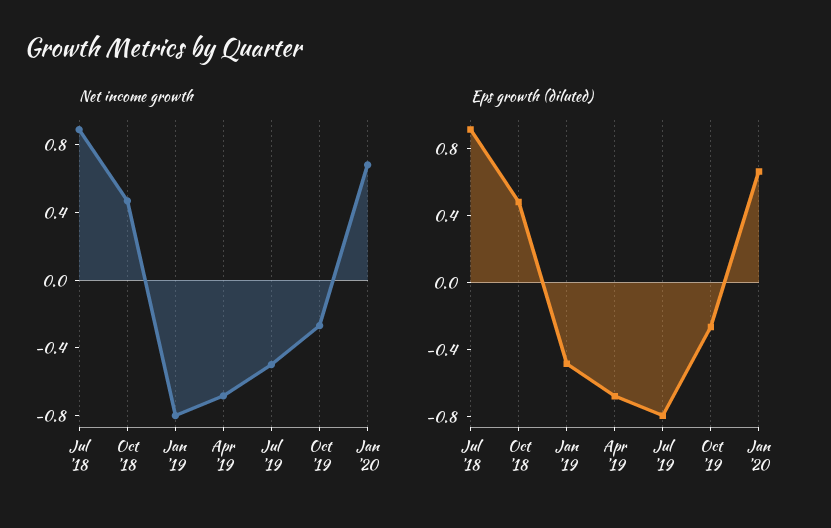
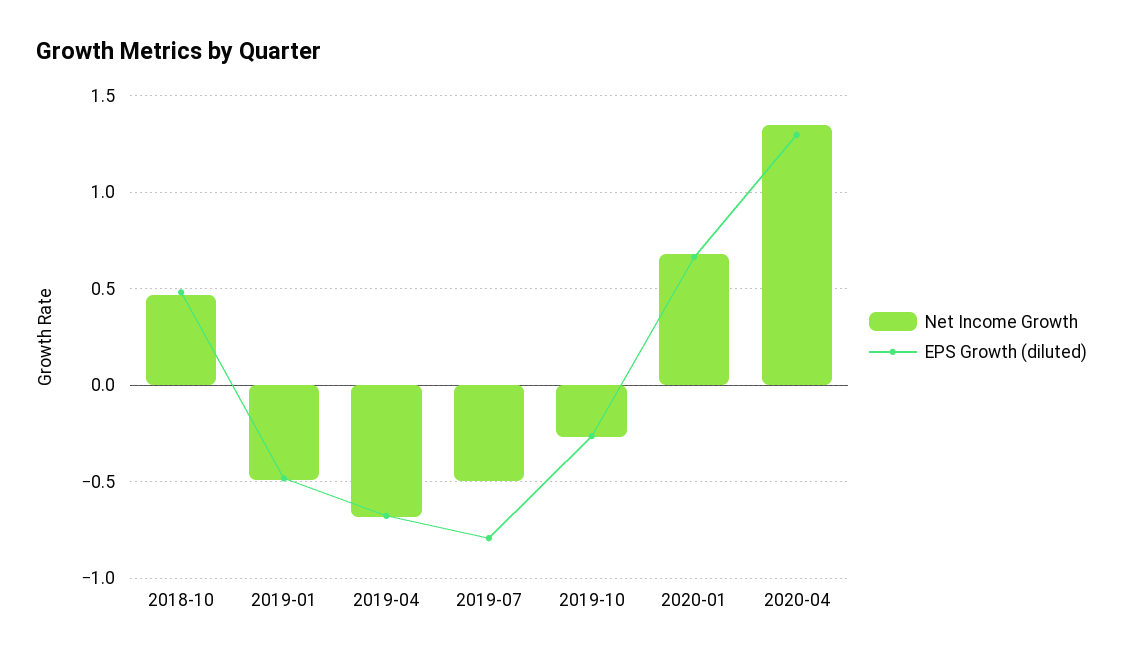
Net income growth, Jul '18: 0.9 -> none
Net income growth, Jan '19: -0.8 -> -0.5
Eps growth (diluted), Jul '18: 0.9 -> none
Net income growth, 2020-04: none -> 1.35
Eps growth (diluted), 2020-04: none -> 1.3

